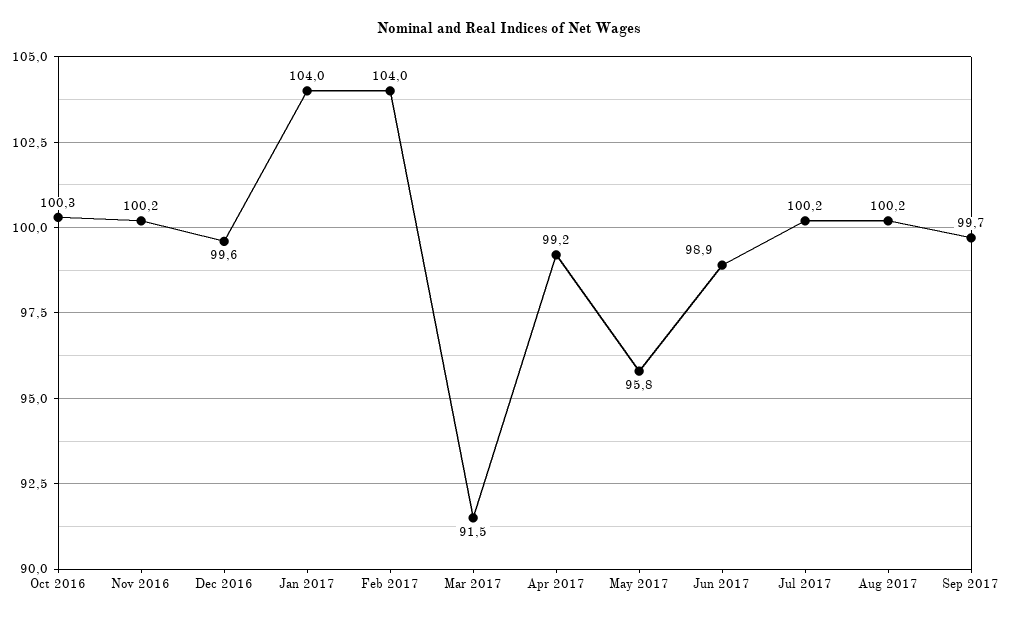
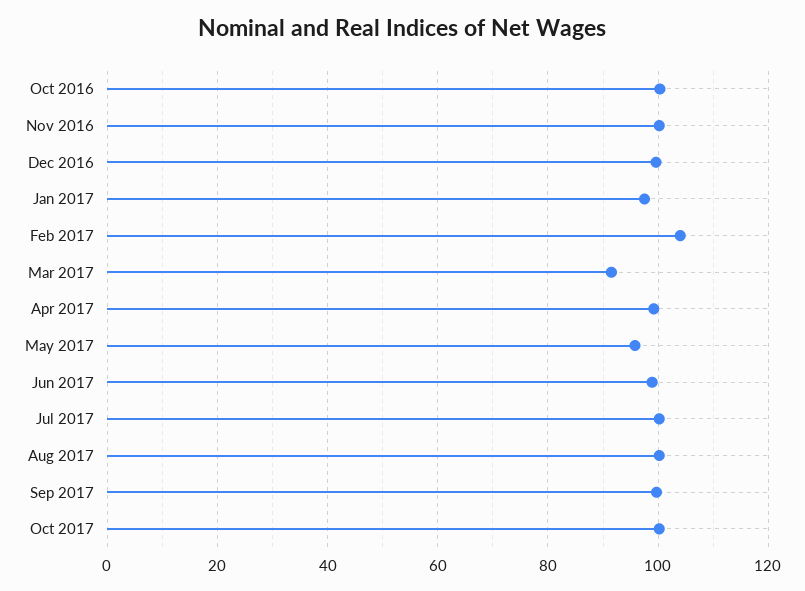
Jan 2017: 104 -> 98
Oct 2017: none -> 100

